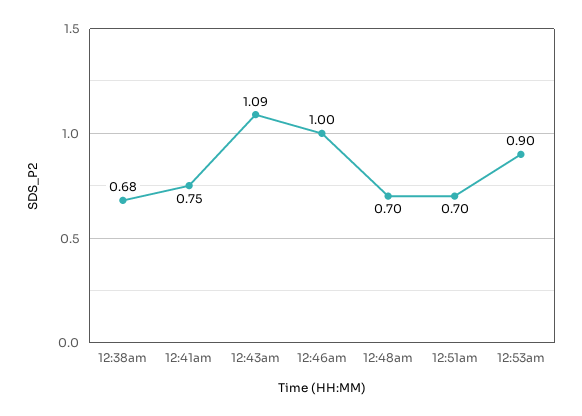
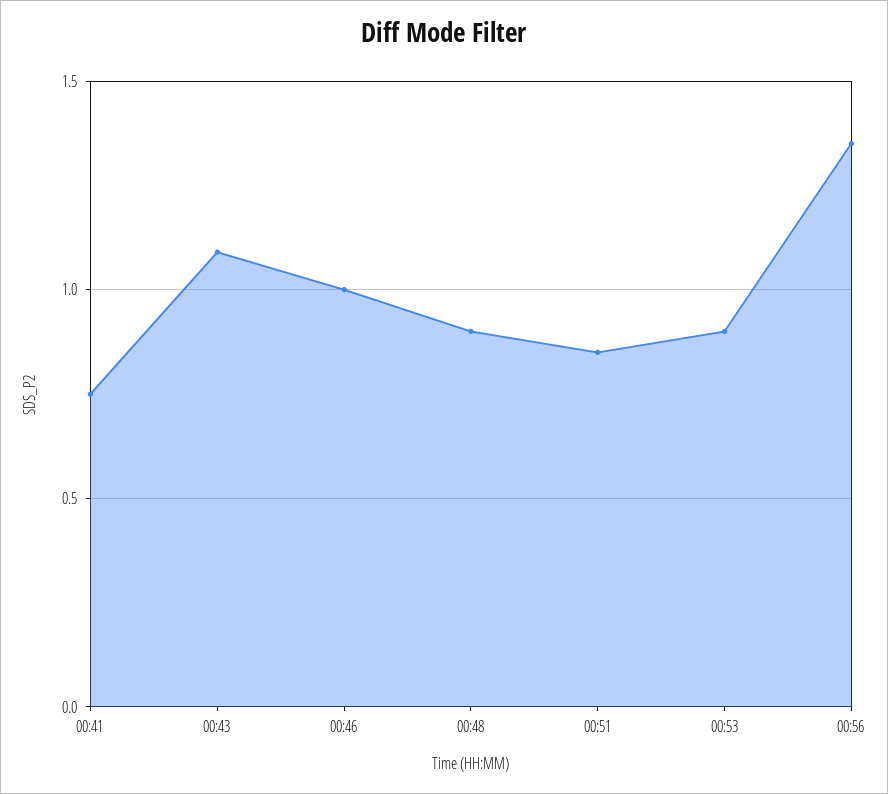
12:38am: 0.68 -> none
12:48am: 0.7 -> 0.9
12:51am: 0.7 -> 0.85
00:56: none -> 1.35

